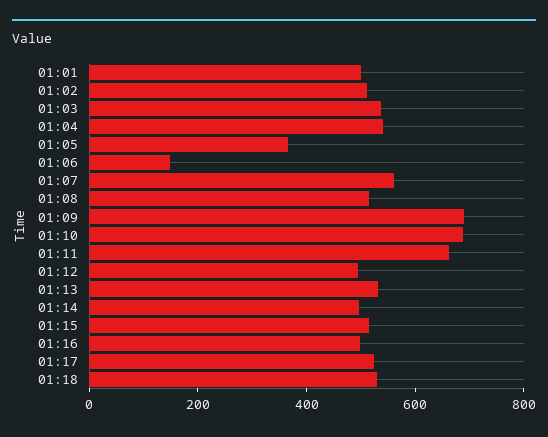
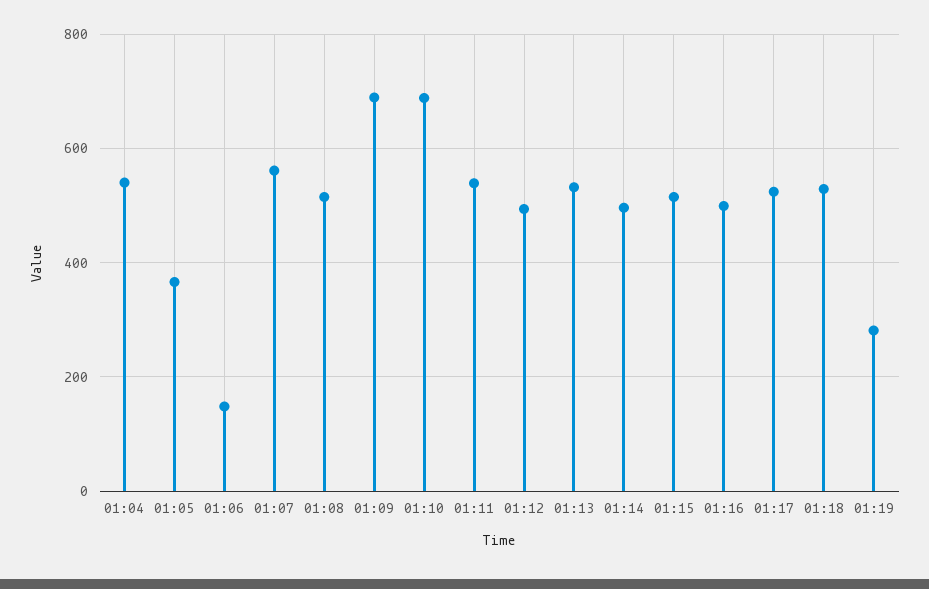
01:01: 500 -> none
01:02: 500 -> none
01:03: 550 -> none
01:11: 650 -> 540
01:19: none -> 280

